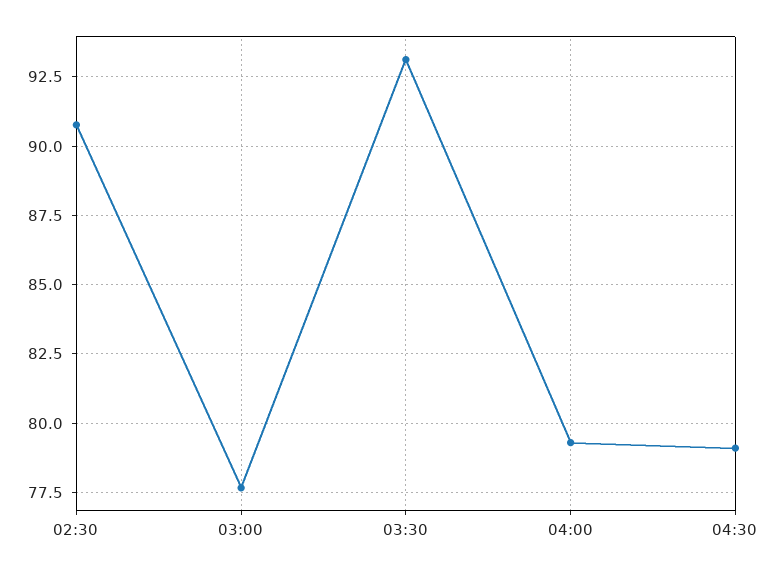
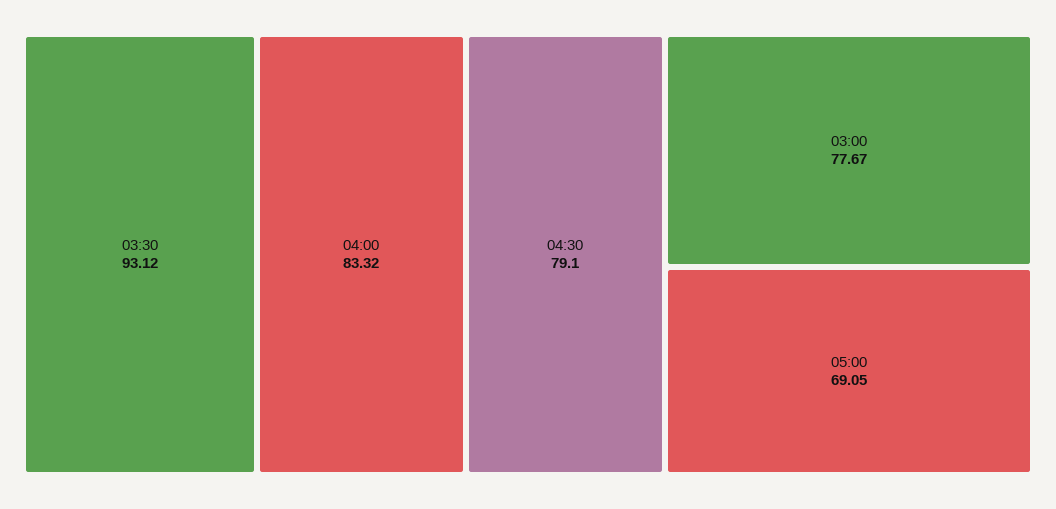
02:30: 90.75 -> none
04:00: 79.25 -> 83.32
05:00: none -> 69.05

